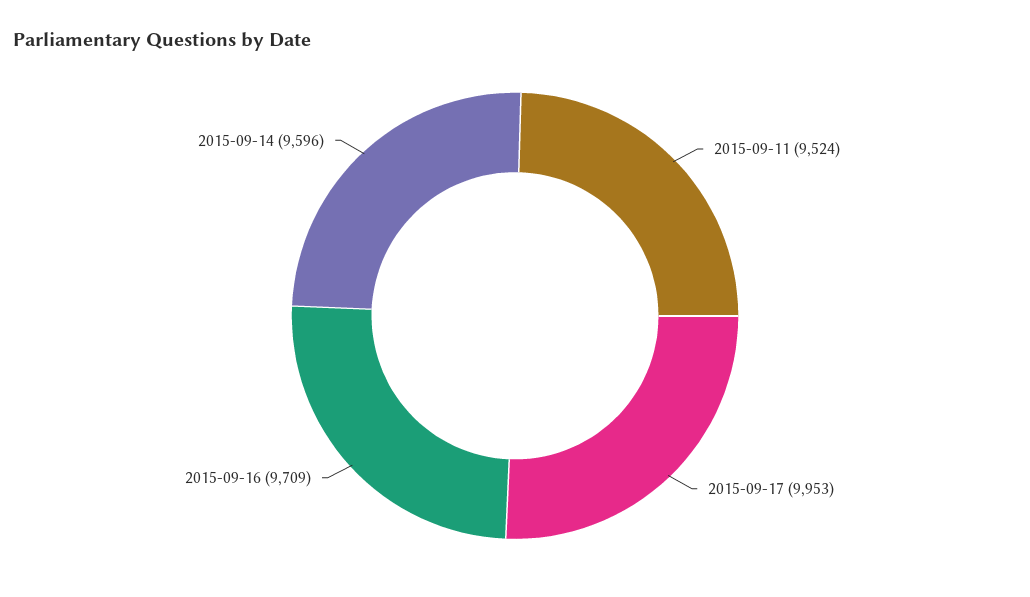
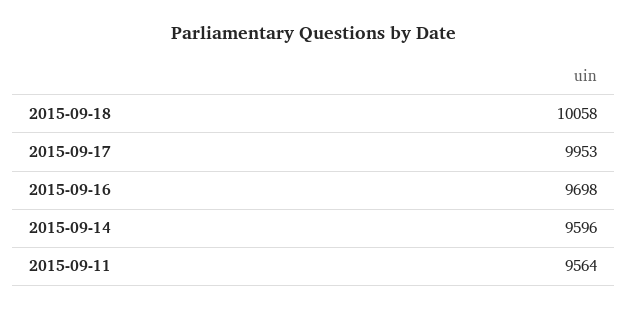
2015-09-11: 9524 -> 9564
2015-09-16: 9709 -> 9698
2015-09-18: none -> 10058

